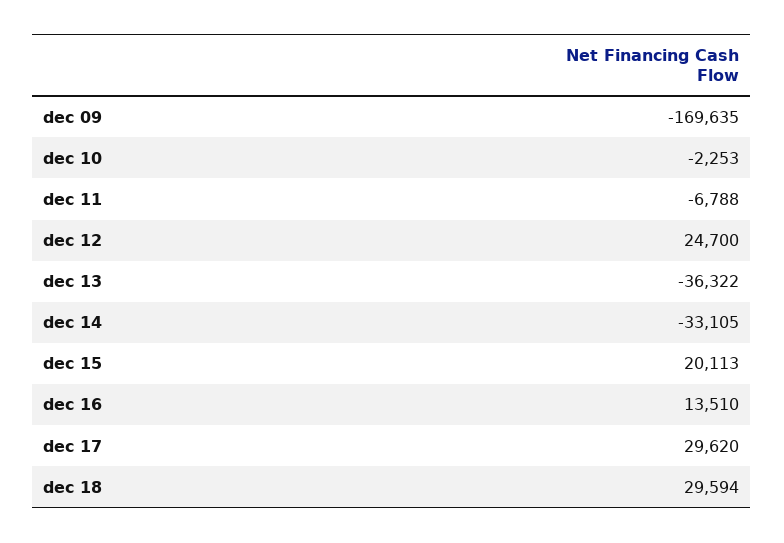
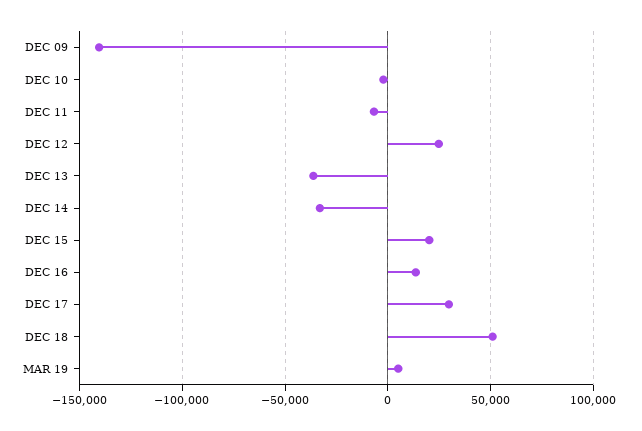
dec 09: -169635 -> -140000
dec 18: 29594 -> 50000
MAR 19: none -> 5000

